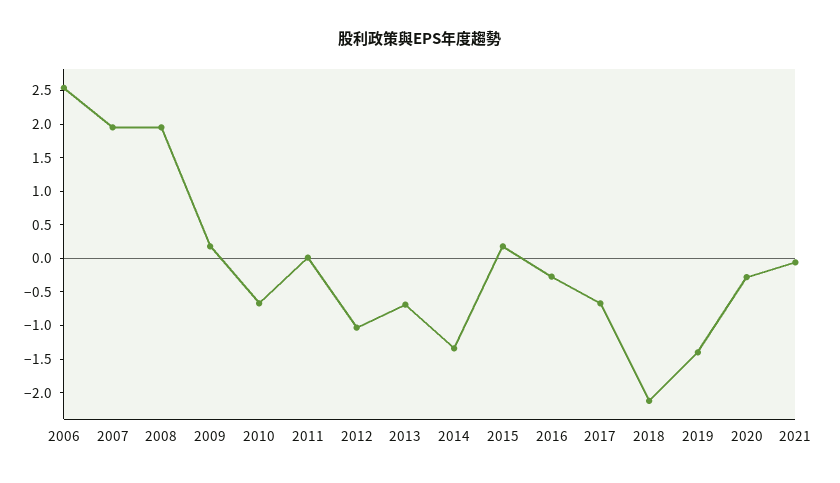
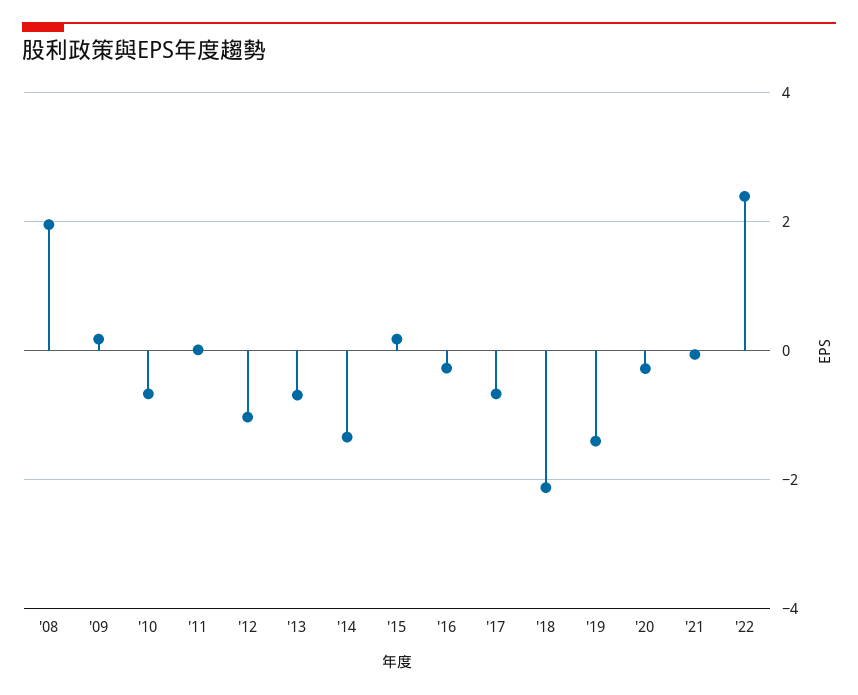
2006: 2.5 -> none
2007: 2 -> none
'22: none -> 2.4

